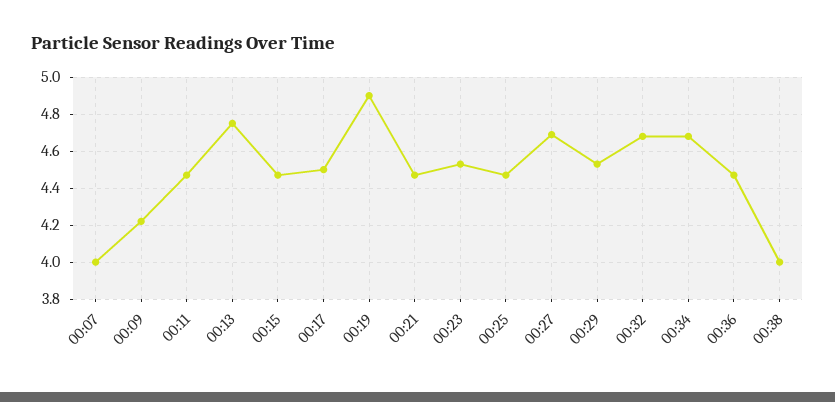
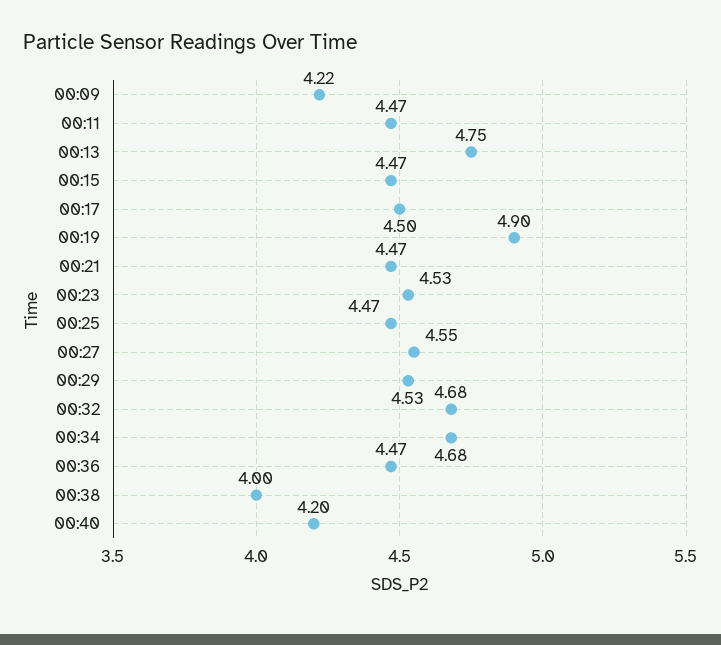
00:07: 4 -> none
00:27: 4.7 -> 4.55
00:40: none -> 4.2

